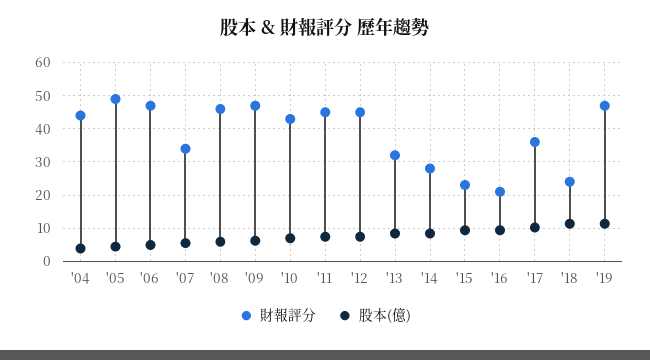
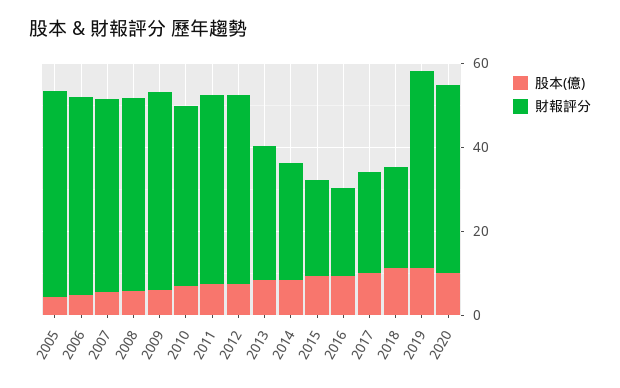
財報評分, '04: 44 -> none
股本(億), '04: 4 -> none
財報評分, '07: 34 -> 45
財報評分, '17: 36 -> 25
股本(億), 2020: none -> 10
財報評分, 2020: none -> 45

